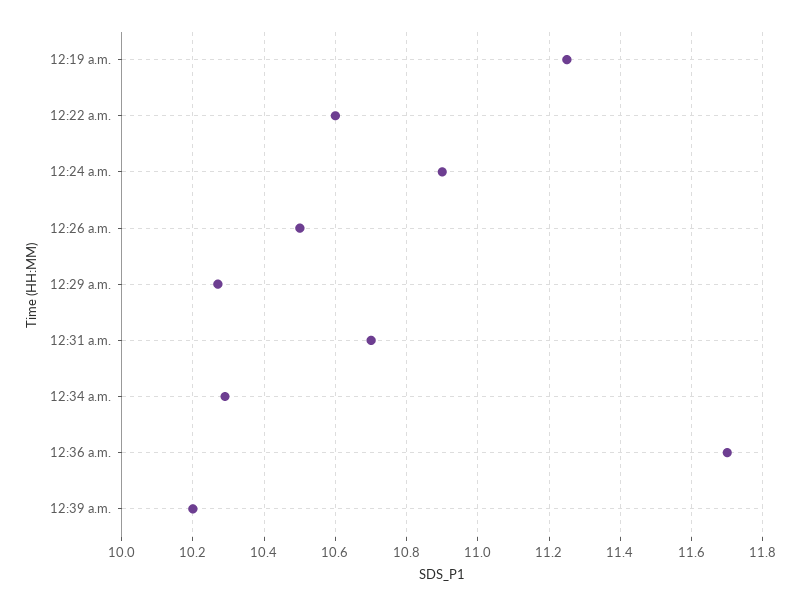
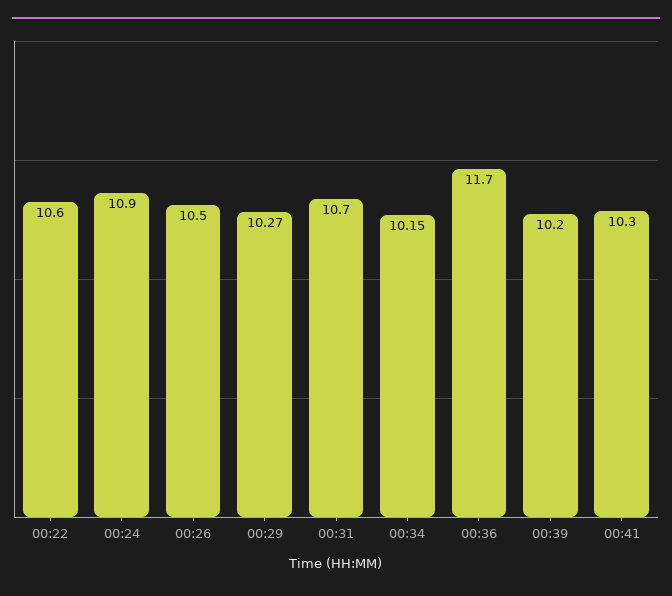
12:19 a.m.: 11.25 -> none
12:34 a.m.: 10.3 -> 10.15
00:41: none -> 10.3

